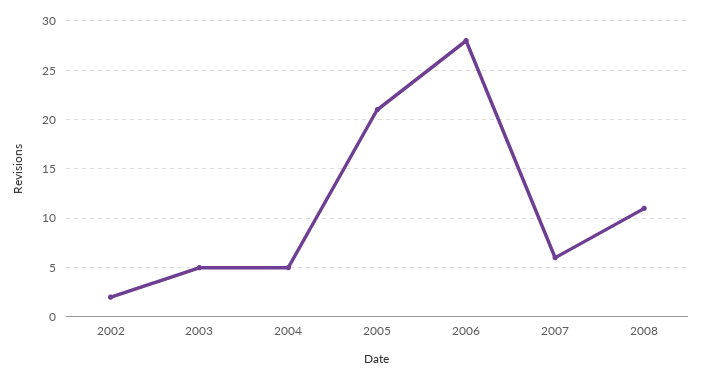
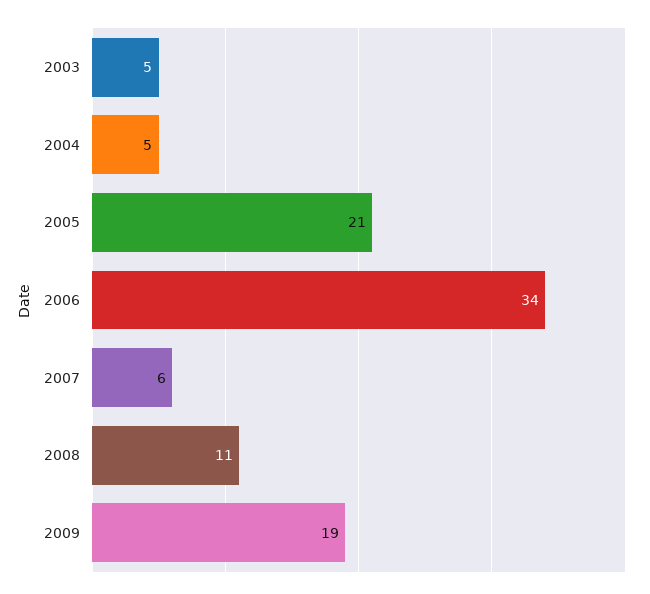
2002: 2 -> none
2006: 28 -> 34
2009: none -> 19

